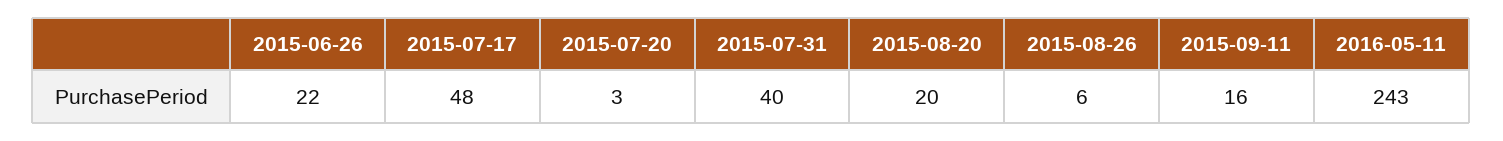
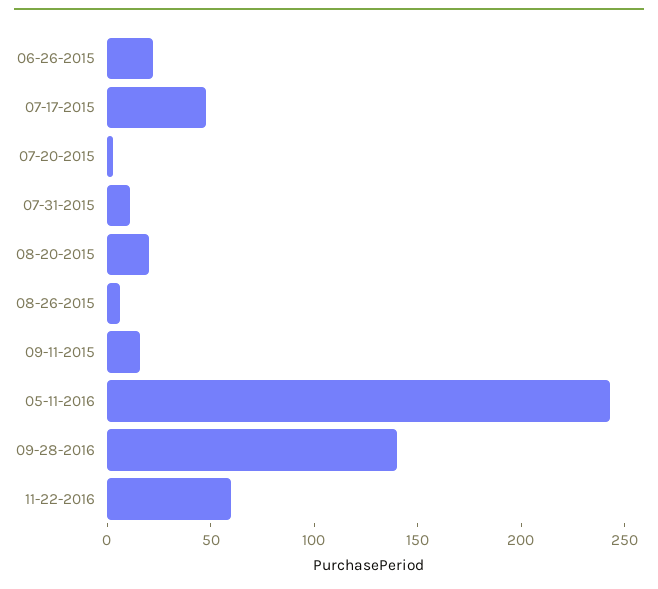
2015-07-31: 40 -> 10
09-28-2016: none -> 140
11-22-2016: none -> 60

